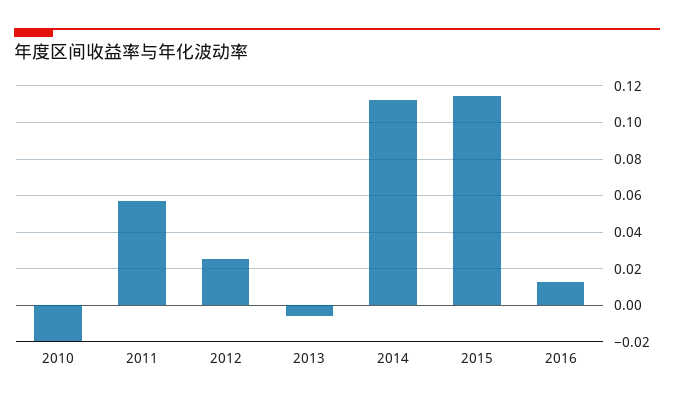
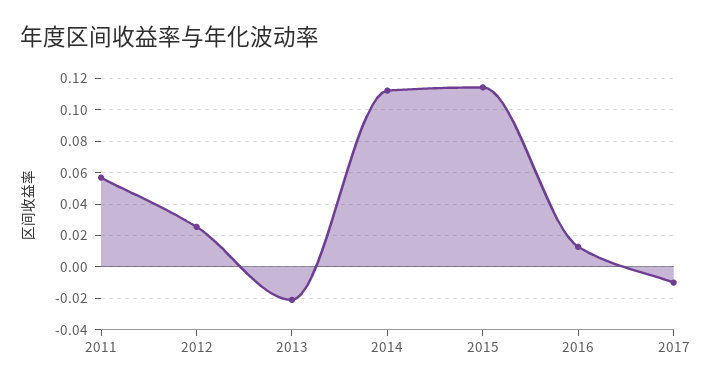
2010: -0.02 -> none
2013: -0.005 -> -0.02
2017: none -> -0.01

